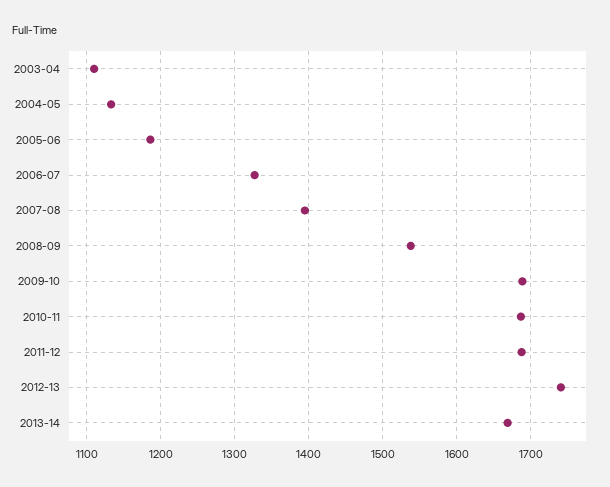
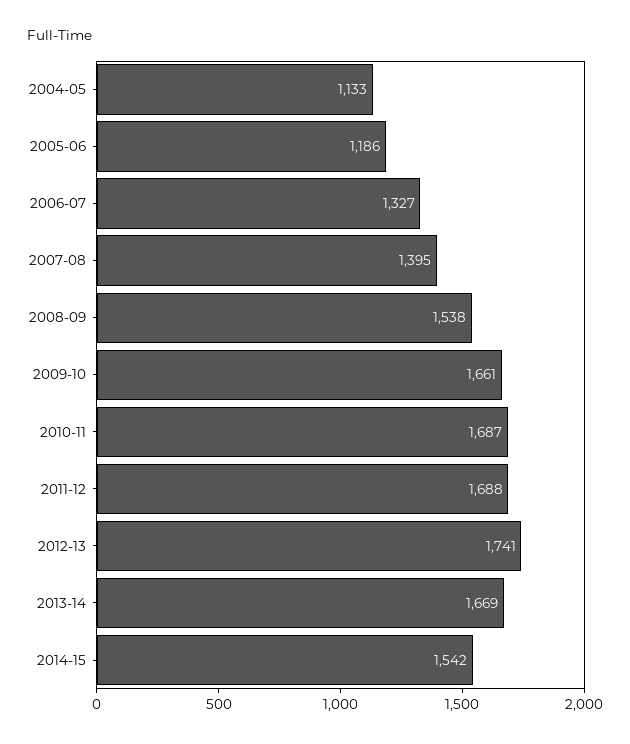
2003-04: 1110 -> none
2009-10: 1690 -> 1661
2014-15: none -> 1542

